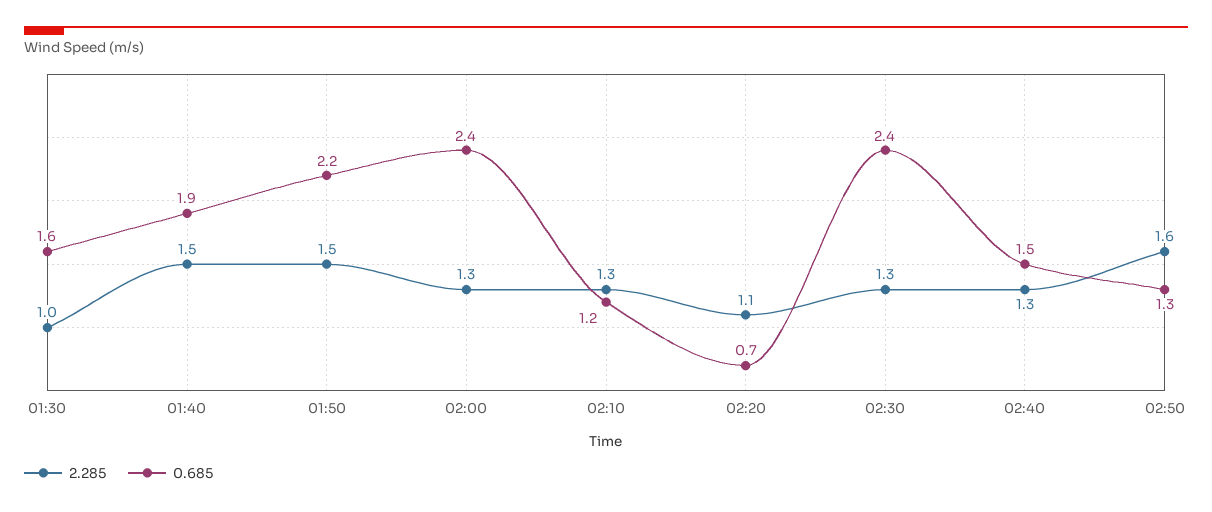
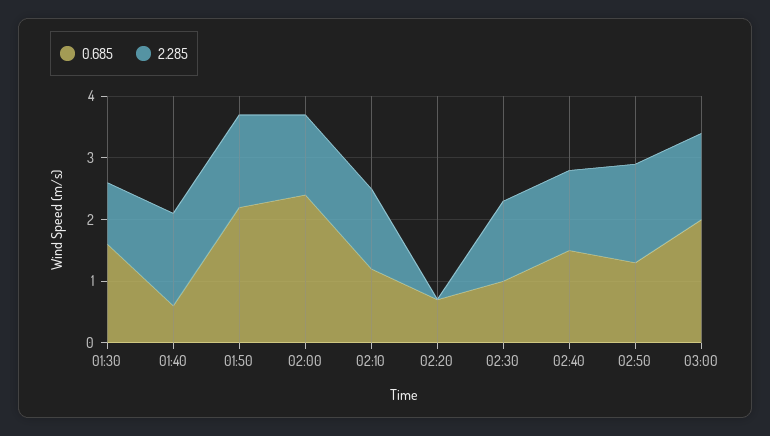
0.685, 01:40: 1.9 -> 0.5
2.285, 02:20: 1.1 -> 0
0.685, 02:30: 2.4 -> 1
0.685, 03:00: none -> 2
2.285, 03:00: none -> 1.5

